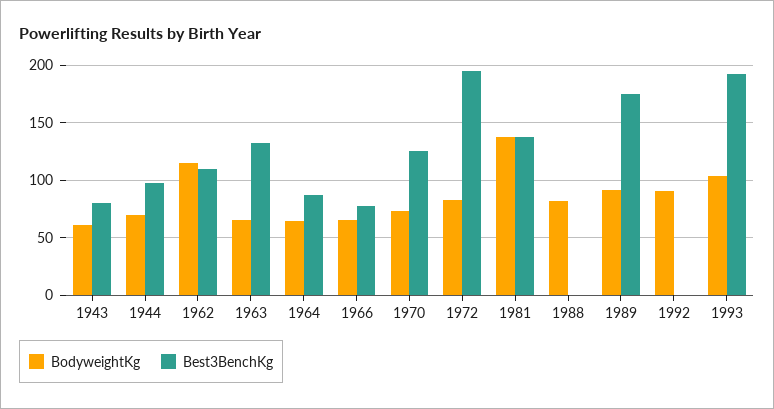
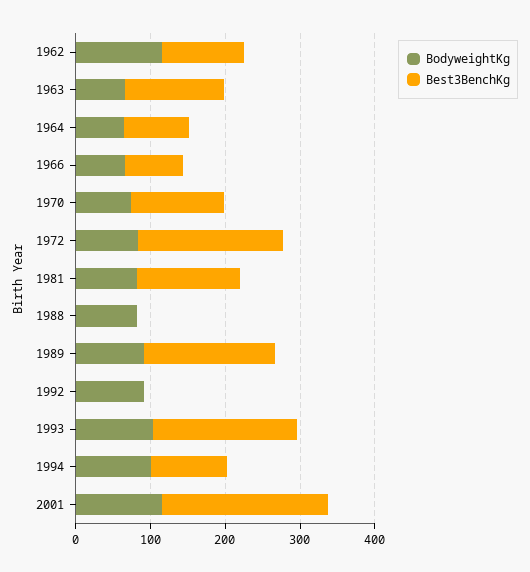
BodyweightKg, 1943: 60 -> none
Best3BenchKg, 1943: 80 -> none
BodyweightKg, 1944: 70 -> none
Best3BenchKg, 1944: 100 -> none
BodyweightKg, 1981: 140 -> 80
BodyweightKg, 1994: none -> 100
Best3BenchKg, 1994: none -> 100
BodyweightKg, 2001: none -> 120
Best3BenchKg, 2001: none -> 220

